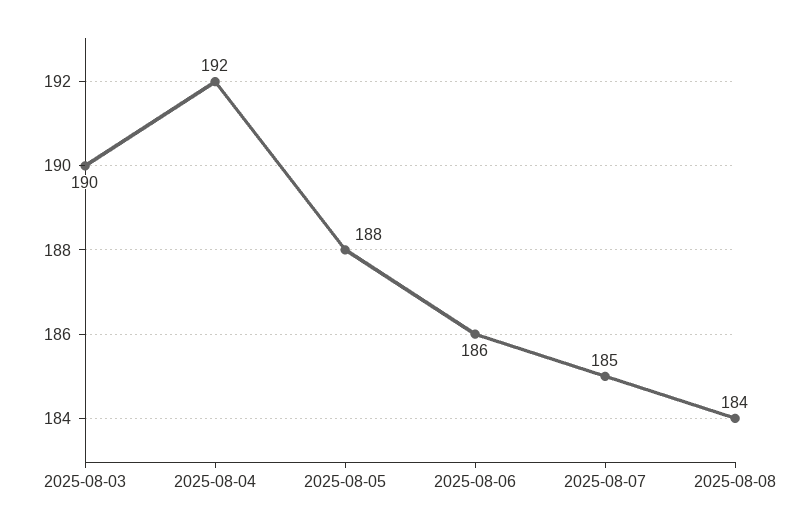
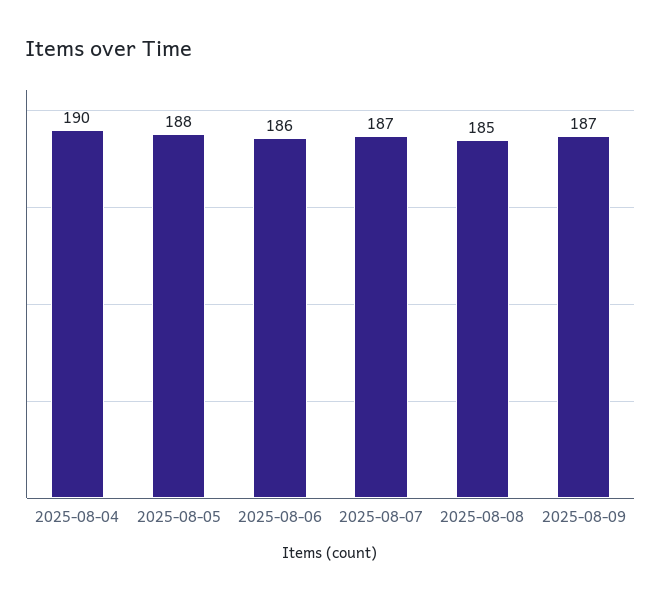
2025-08-03: 190 -> none
2025-08-04: 192 -> 190
2025-08-07: 185 -> 187
2025-08-08: 184 -> 185
2025-08-09: none -> 187

